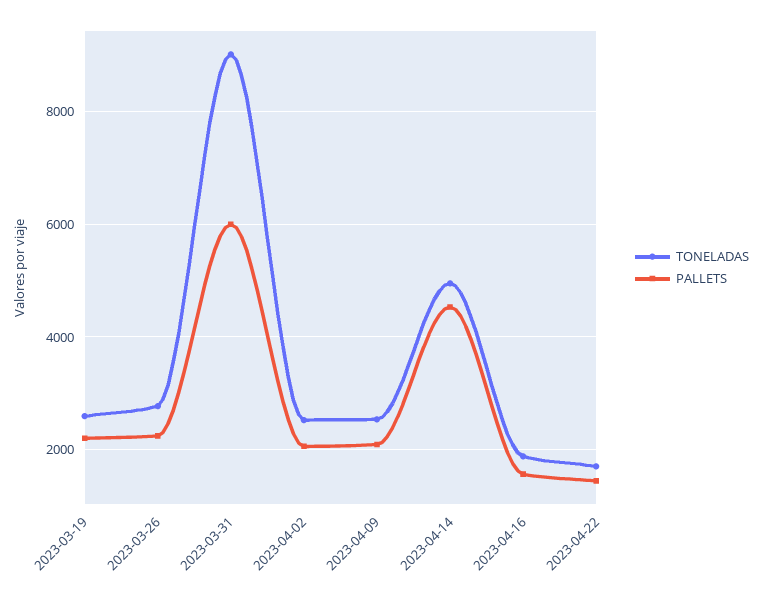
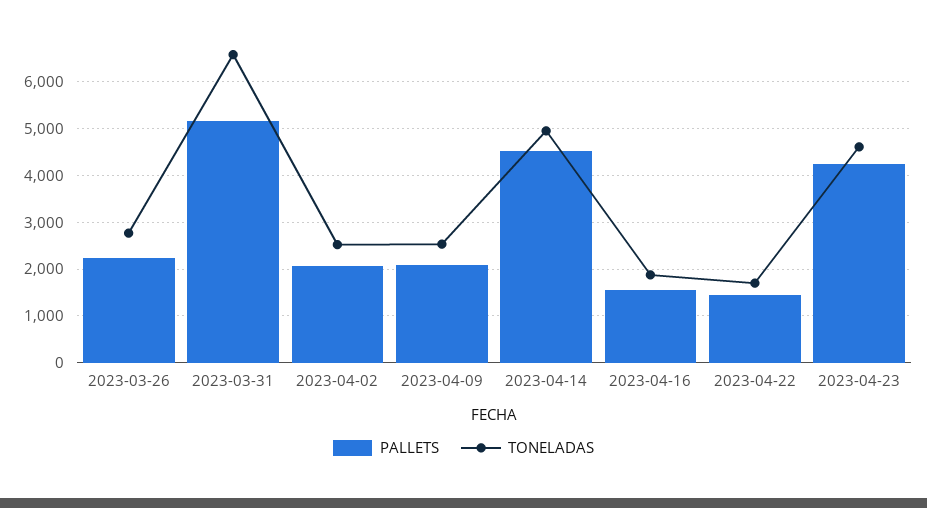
TONELADAS, 2023-03-19: 2600 -> none
PALLETS, 2023-03-19: 2200 -> none
TONELADAS, 2023-03-31: 9000 -> 6600
PALLETS, 2023-03-31: 6000 -> 5200
PALLETS, 2023-04-23: none -> 4200
TONELADAS, 2023-04-23: none -> 4600

